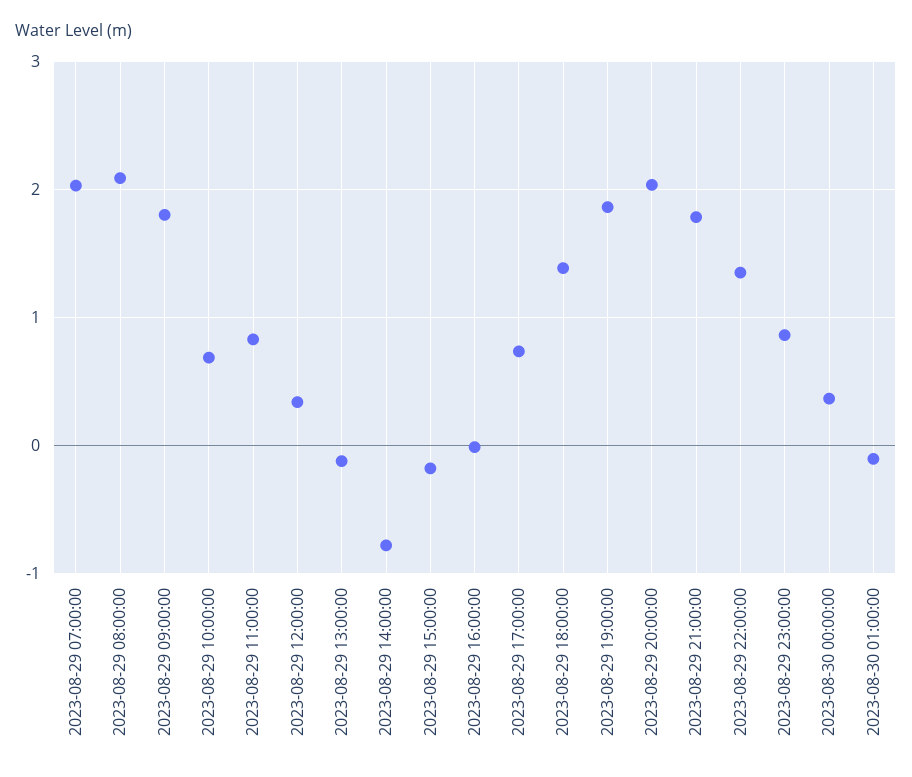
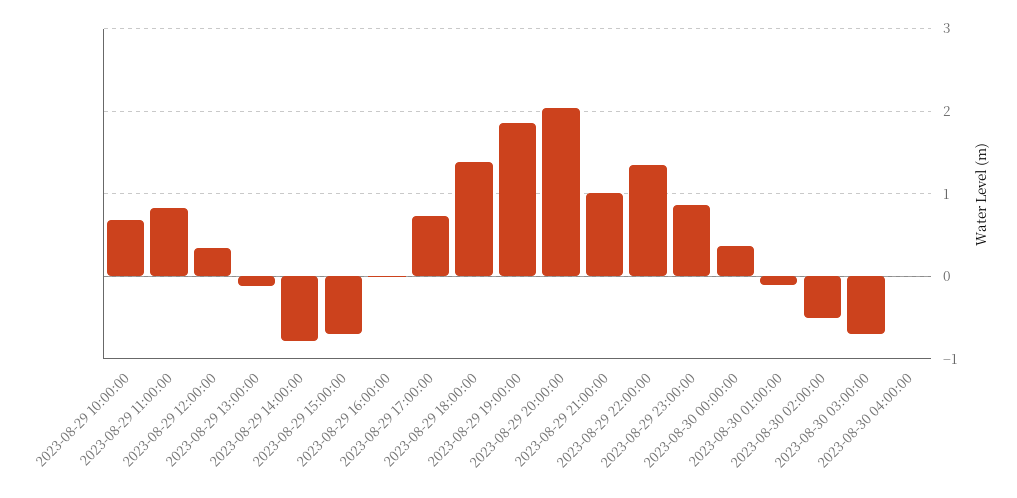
2023-08-29 07:00:00: 2 -> none
2023-08-29 08:00:00: 2.1 -> none
2023-08-29 09:00:00: 1.8 -> none
2023-08-29 15:00:00: -0.2 -> -0.7
2023-08-29 21:00:00: 1.8 -> 1
2023-08-30 02:00:00: none -> -0.5
2023-08-30 03:00:00: none -> -0.7
2023-08-30 04:00:00: none -> 0

